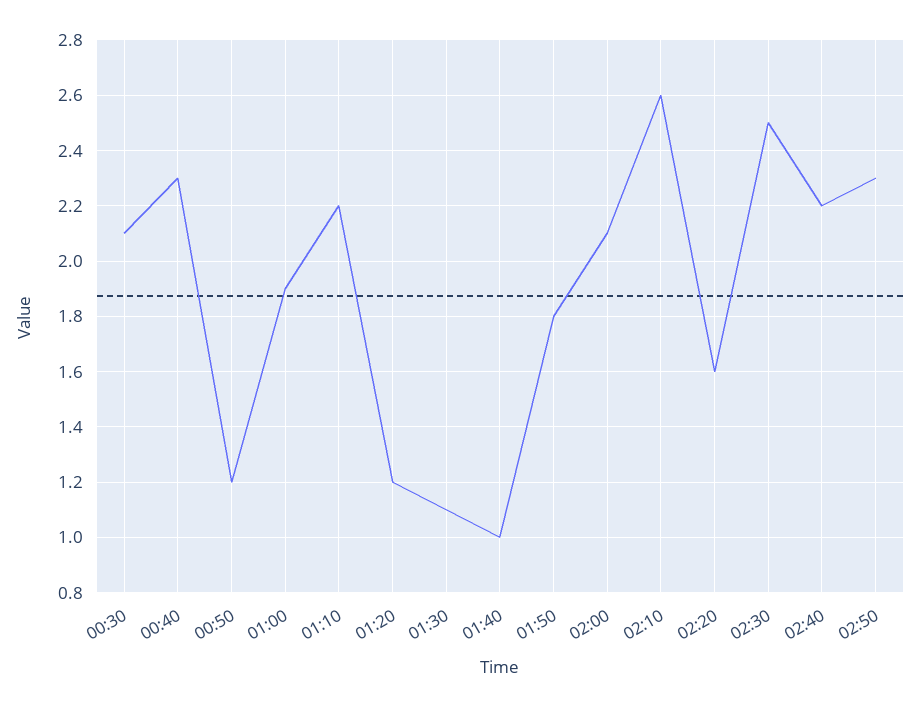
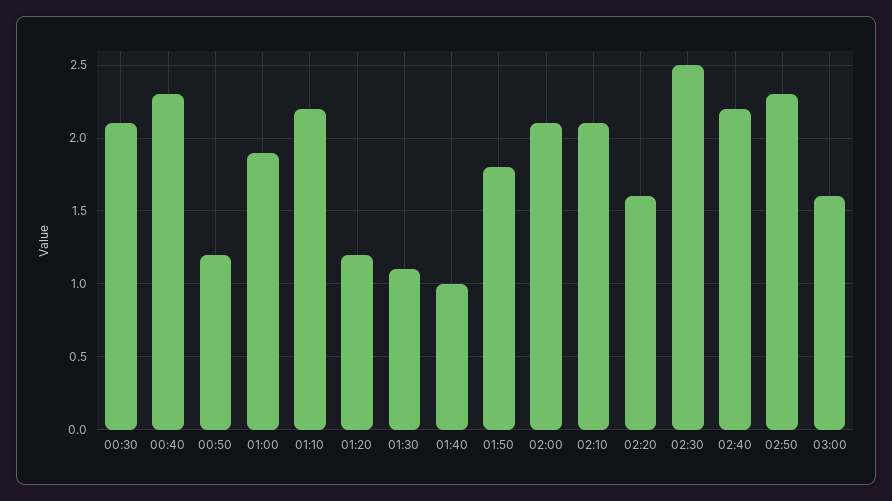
02:10: 2.6 -> 2.1
03:00: none -> 1.6

